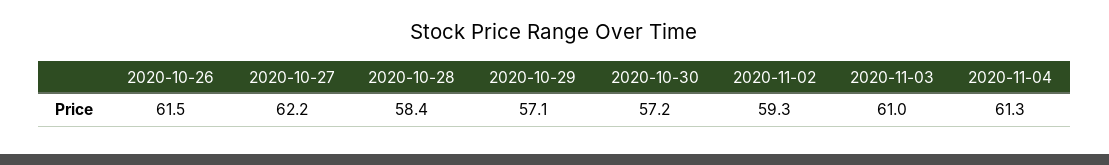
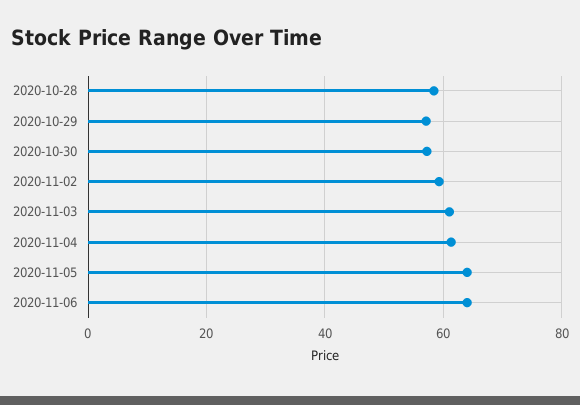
2020-10-26: 61.5 -> none
2020-10-27: 62.2 -> none
2020-11-05: none -> 64
2020-11-06: none -> 64

